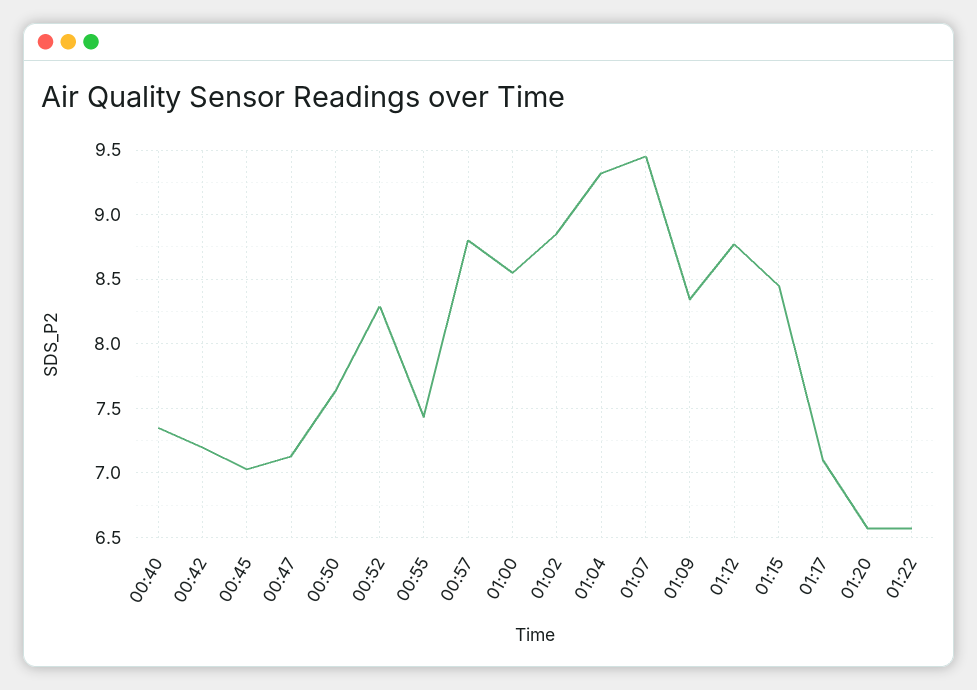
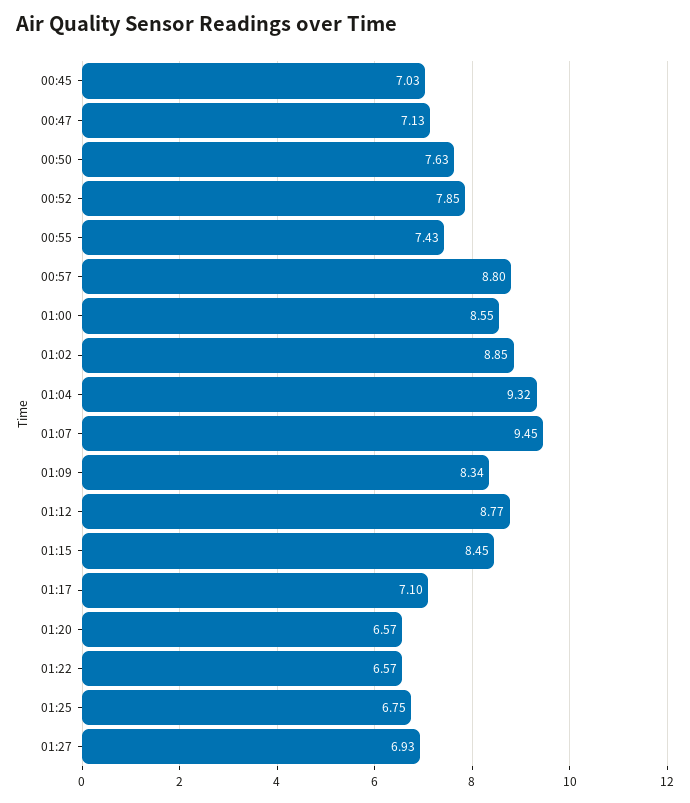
00:40: 7.35 -> none
00:42: 7.2 -> none
00:52: 8.3 -> 7.85
01:25: none -> 6.75
01:27: none -> 6.93

